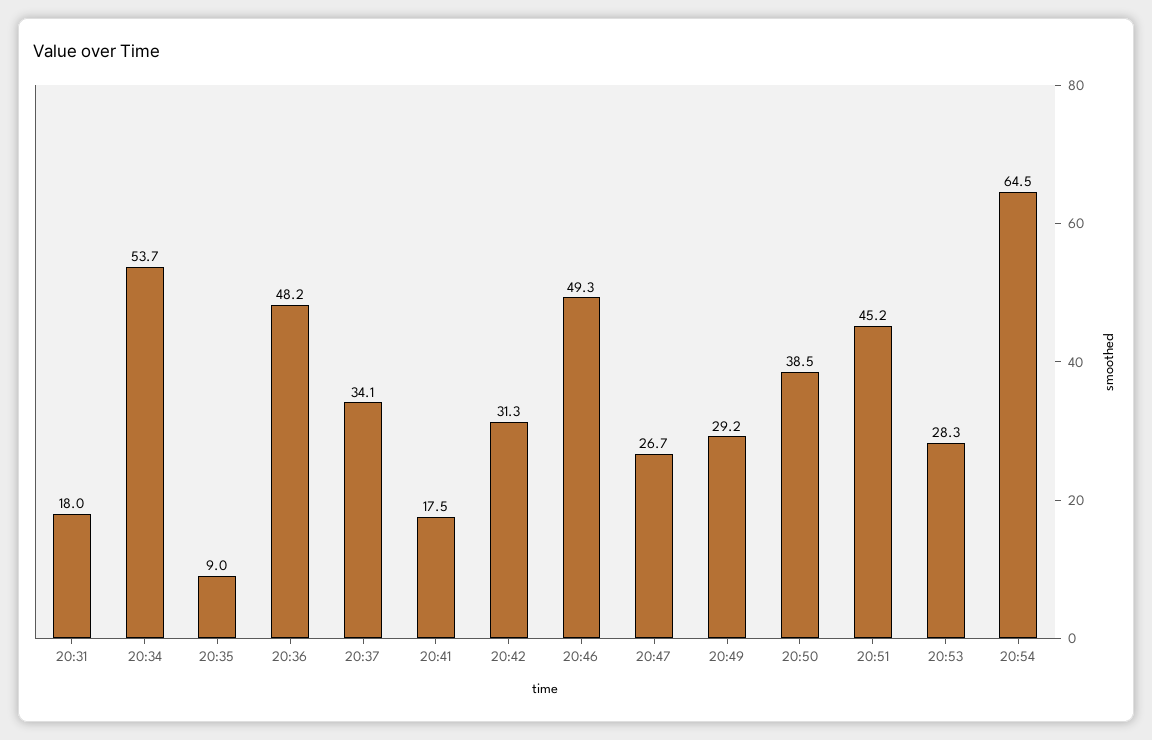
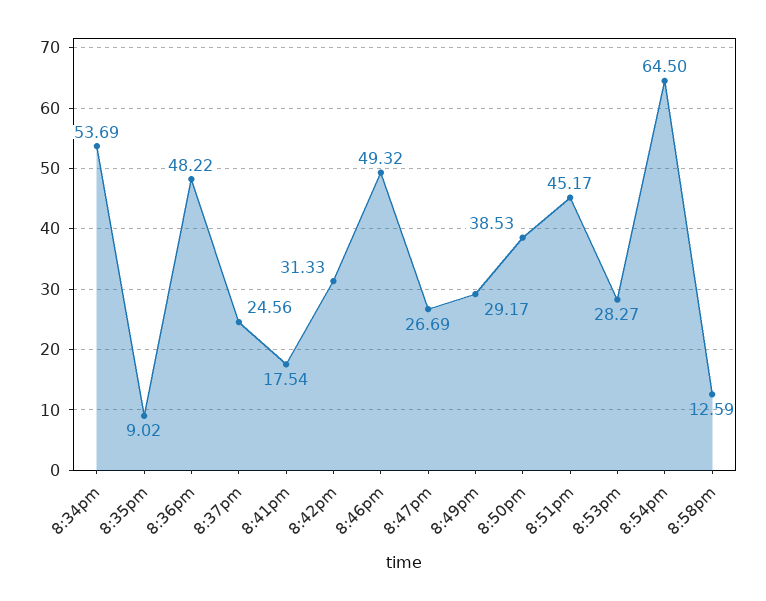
20:31: 18 -> none
20:37: 34.1 -> 24.56
8:58pm: none -> 12.59

